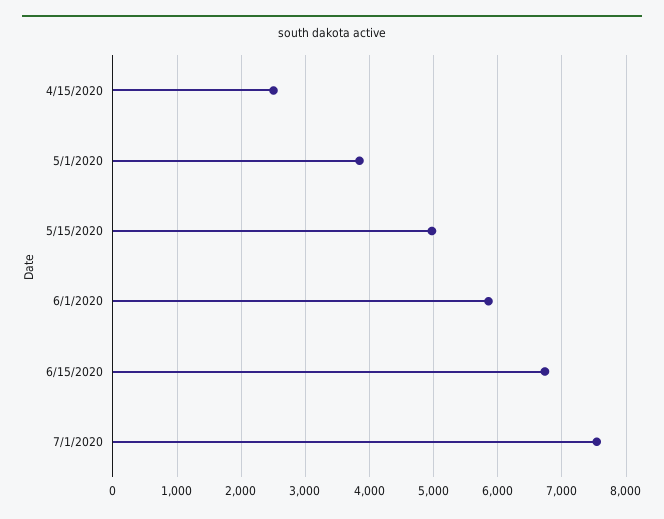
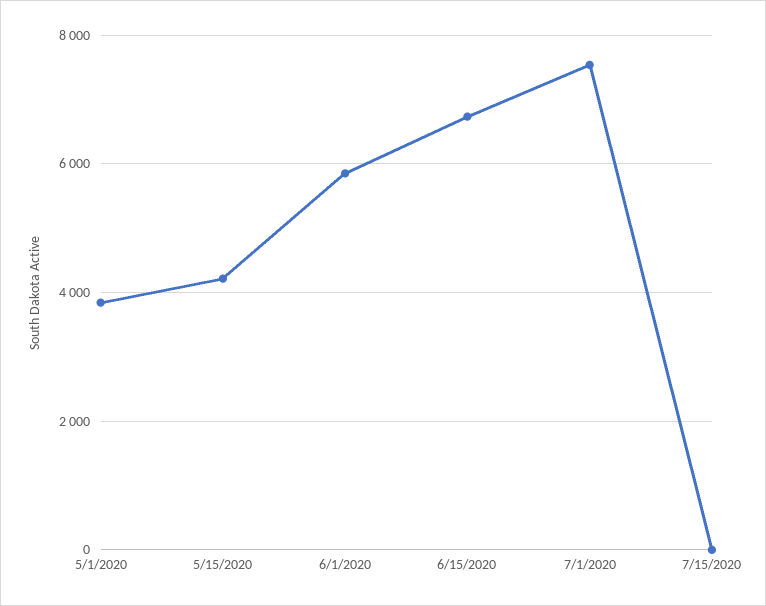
4/15/2020: 2500 -> none
5/15/2020: 5000 -> 4200
7/15/2020: none -> 0

